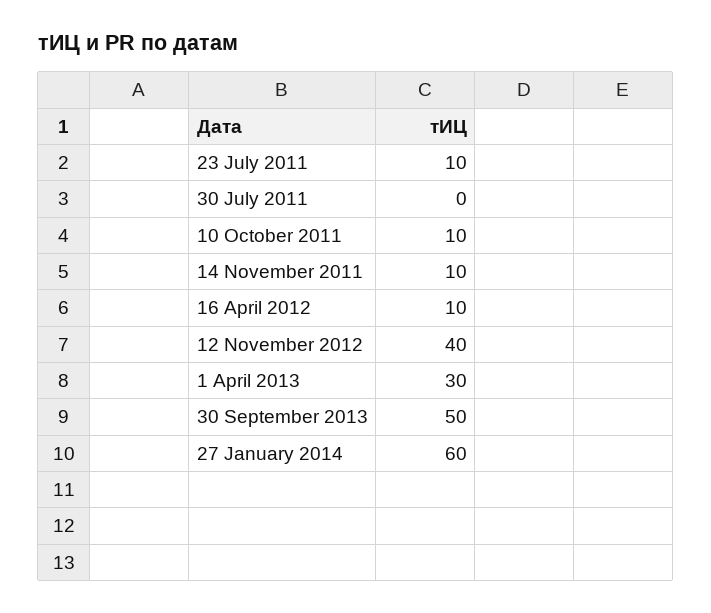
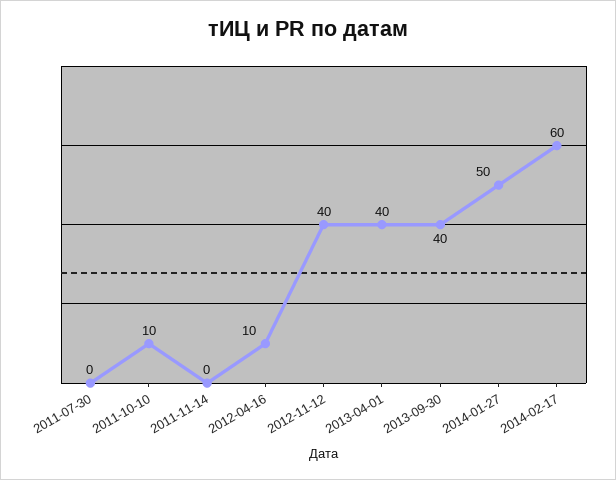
23 July 2011: 10 -> none
14 November 2011: 10 -> 0
1 April 2013: 30 -> 40
30 September 2013: 50 -> 40
27 January 2014: 60 -> 50
2014-02-17: none -> 60

